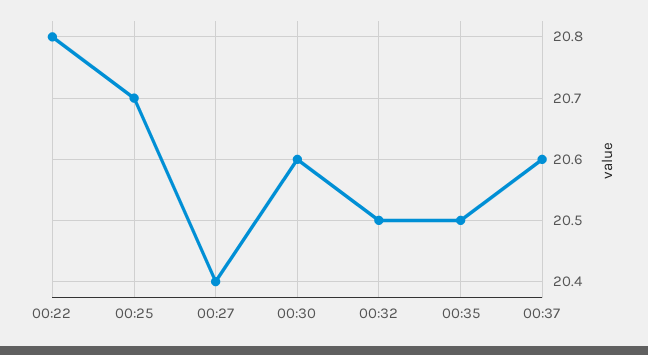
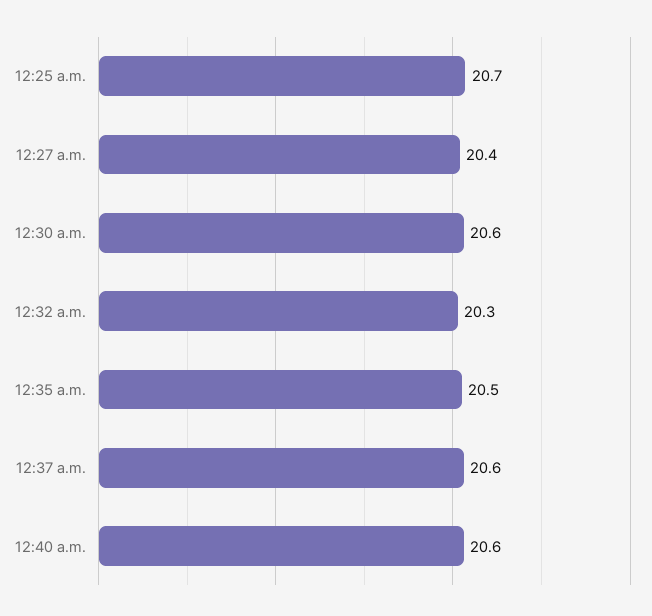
00:22: 20.8 -> none
00:32: 20.5 -> 20.3
12:40 a.m.: none -> 20.6

